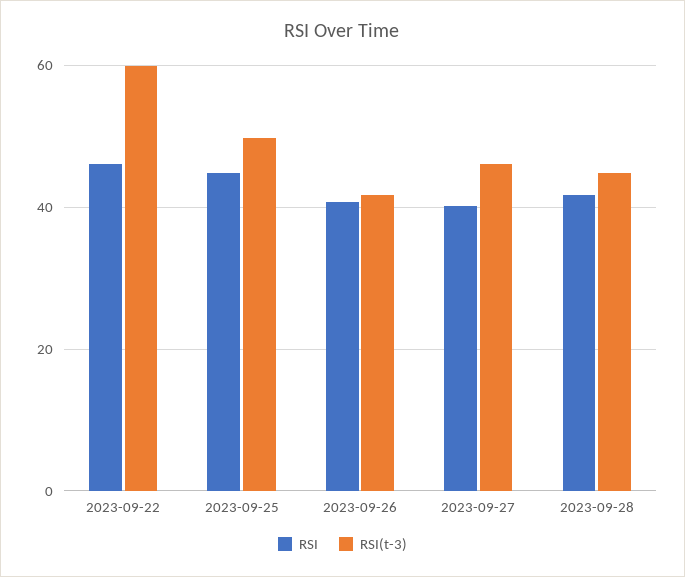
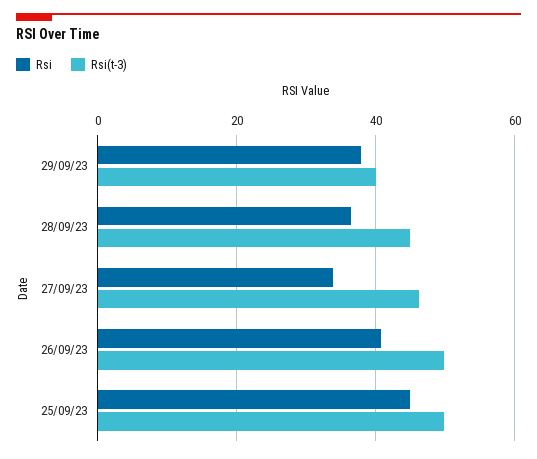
RSI, 2023-09-22: 46 -> none
RSI(t-3), 2023-09-22: 60 -> none
RSI(t-3), 2023-09-26: 42 -> 50
RSI, 2023-09-27: 40 -> 34
RSI, 2023-09-28: 42 -> 36
RSI, 29/09/23: none -> 38
RSI(t-3), 29/09/23: none -> 40

